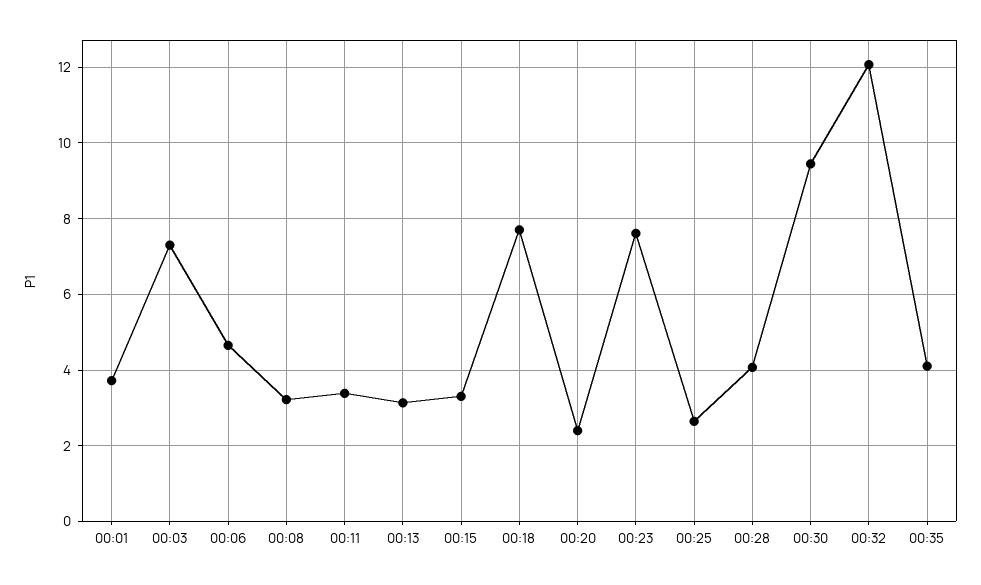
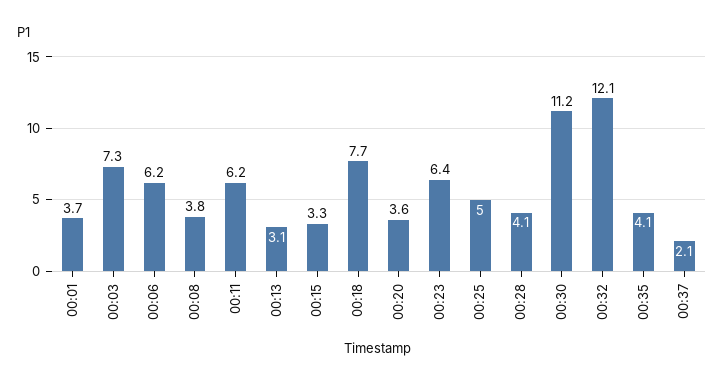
00:06: 4.6 -> 6.2
00:08: 3.2 -> 3.8
00:11: 3.4 -> 6.2
00:20: 2.4 -> 3.6
00:23: 7.6 -> 6.4
00:25: 2.6 -> 5
00:30: 9.4 -> 11.2
00:37: none -> 2.1

